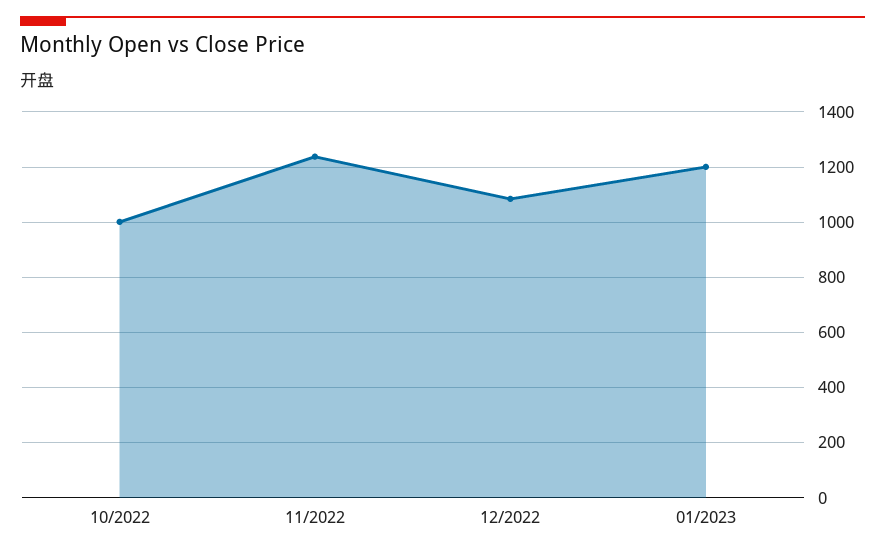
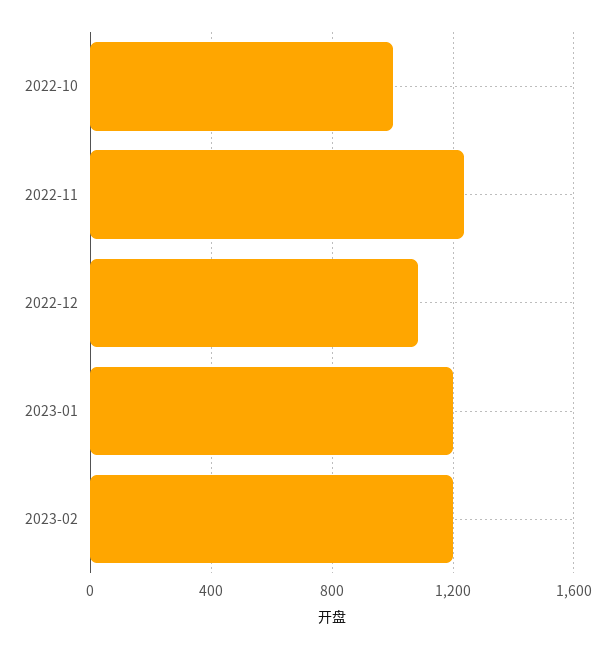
2023-02: none -> 1200

